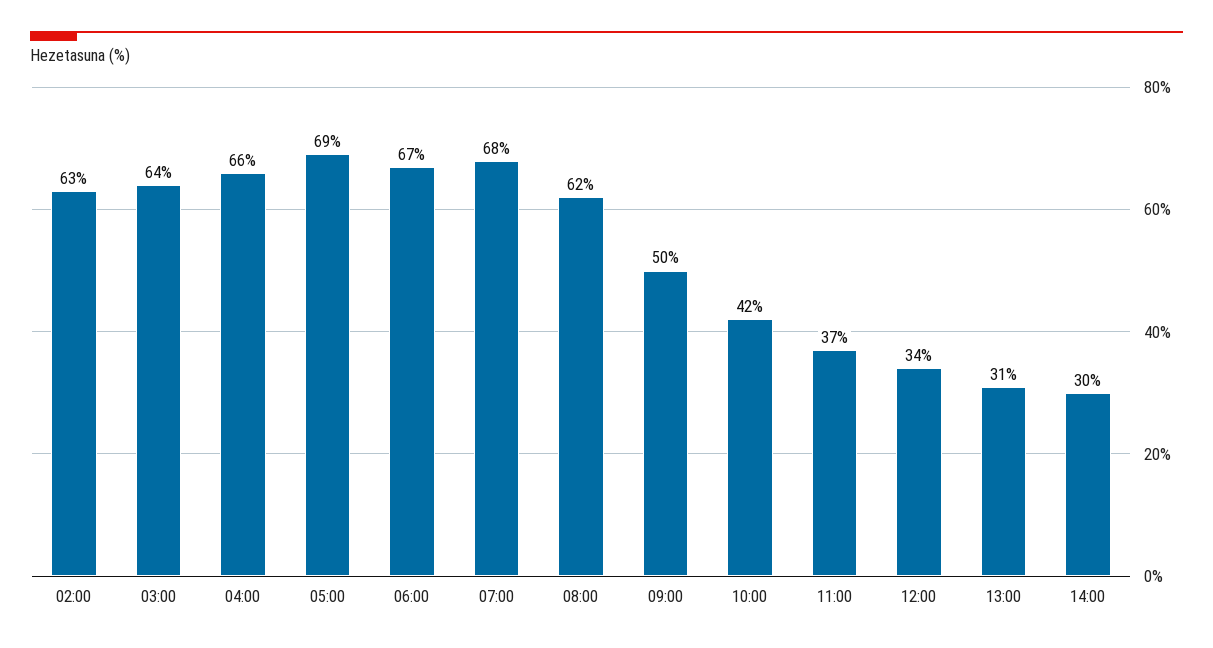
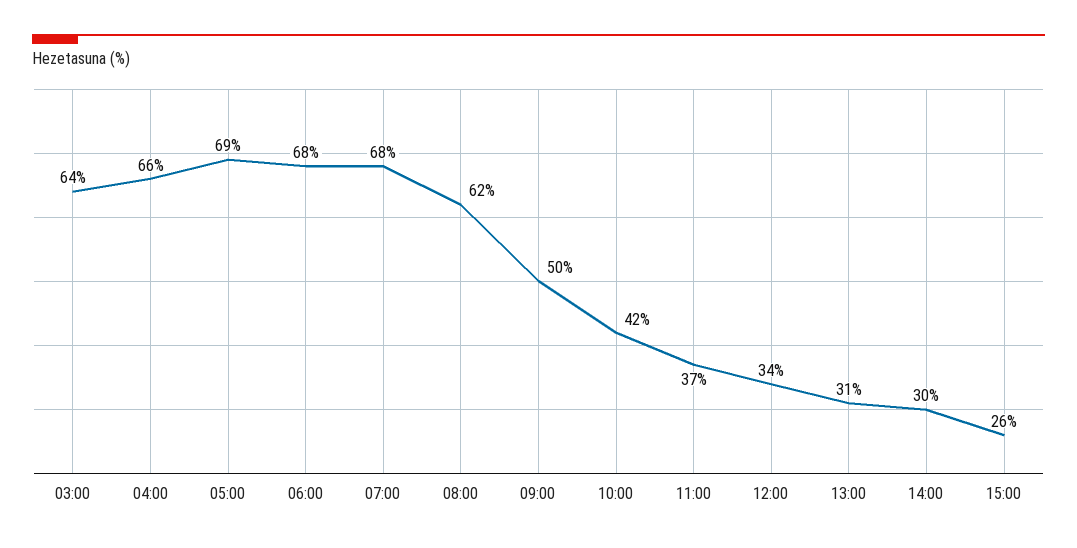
02:00: 63 -> none
06:00: 67 -> 68
15:00: none -> 26

